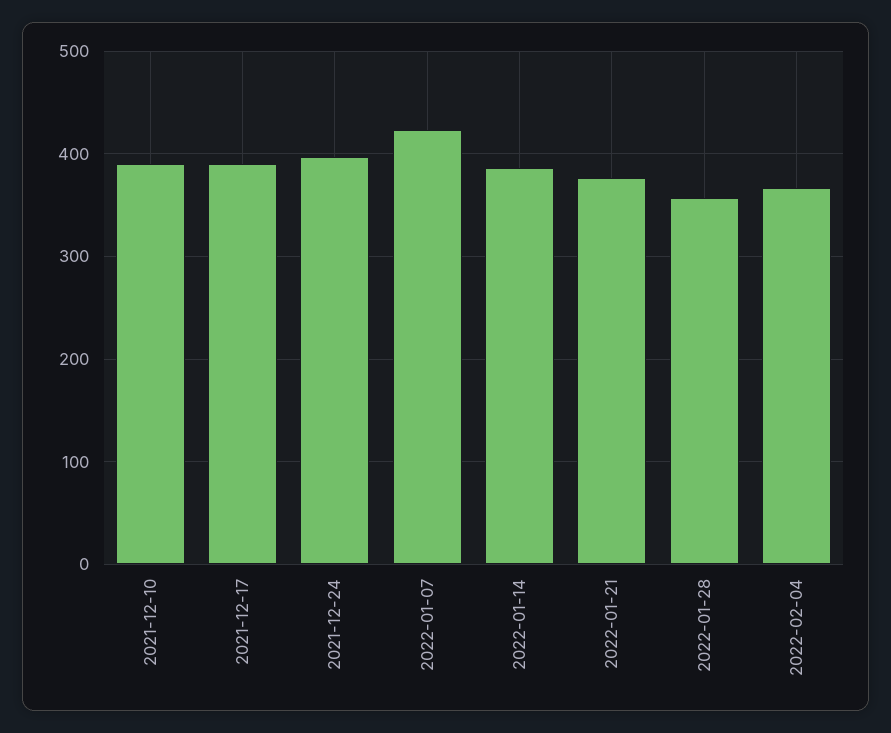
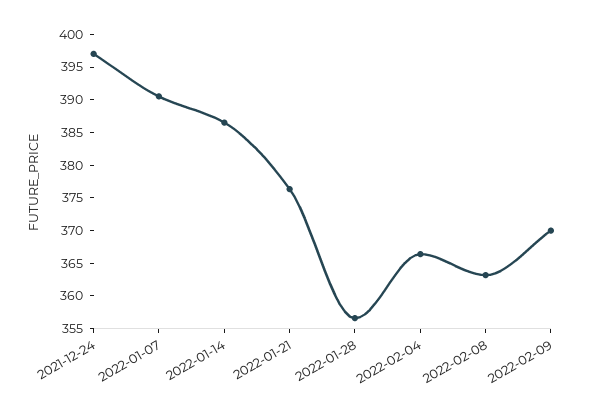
2021-12-10: 390 -> none
2021-12-17: 390 -> none
2022-01-07: 420 -> 390
2022-02-08: none -> 362.5
2022-02-09: none -> 370

